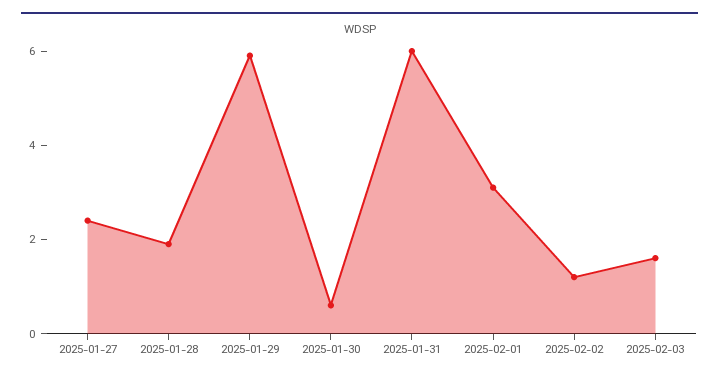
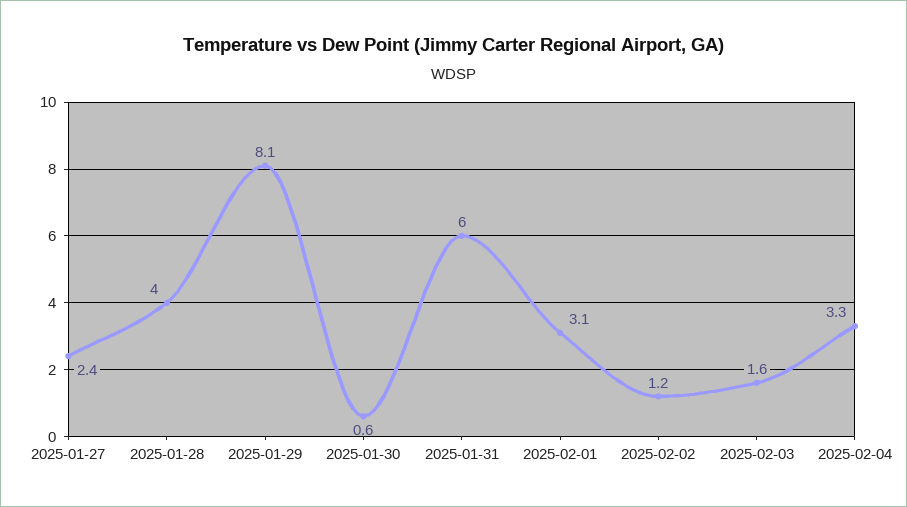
2025-01-28: 2 -> 4
2025-01-29: 6 -> 8.1
2025-02-04: none -> 3.3

